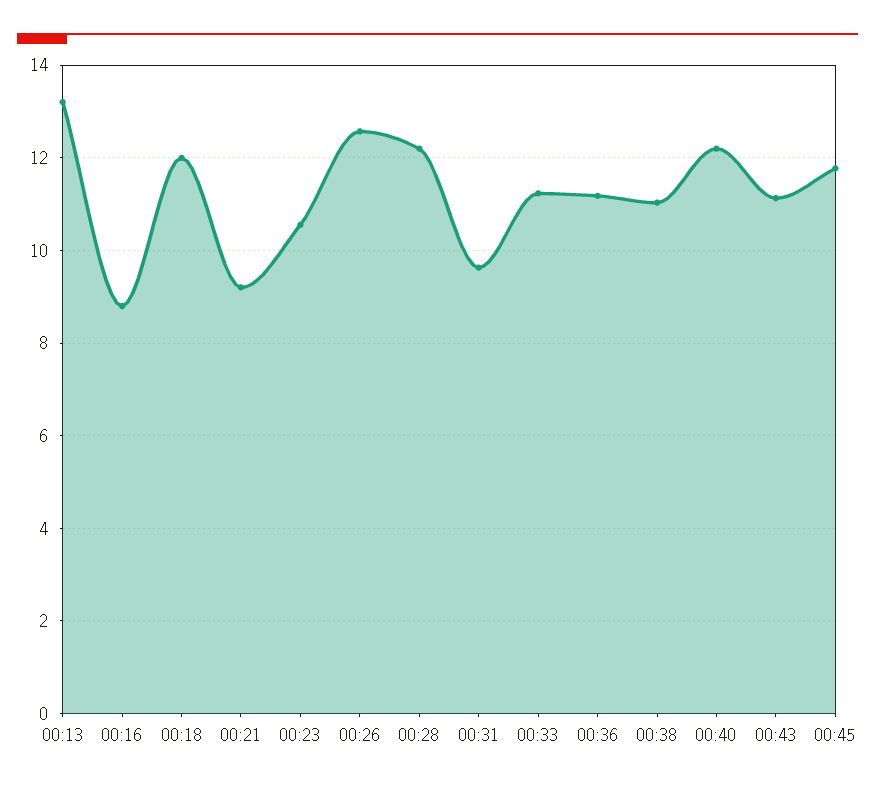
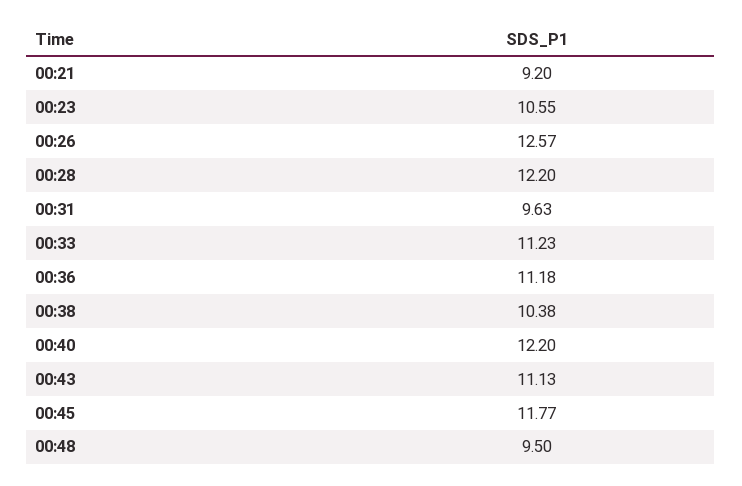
00:13: 13.2 -> none
00:16: 8.8 -> none
00:18: 12 -> none
00:38: 11 -> 10.38
00:48: none -> 9.5

